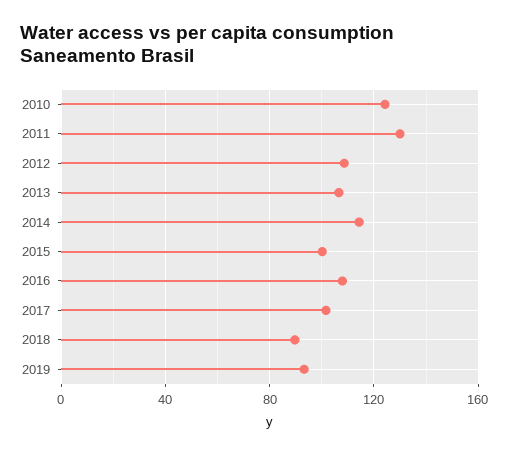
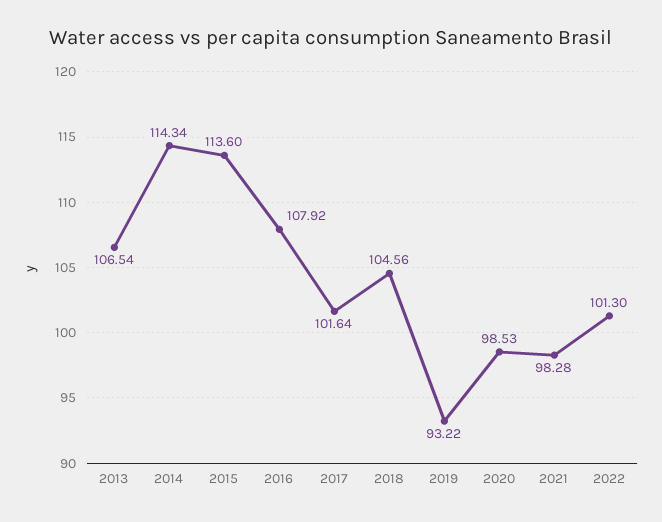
2010: 125 -> none
2011: 130 -> none
2012: 110 -> none
2015: 100 -> 113.6
2018: 90 -> 104.56
2020: none -> 98.53
2021: none -> 98.28
2022: none -> 101.3

